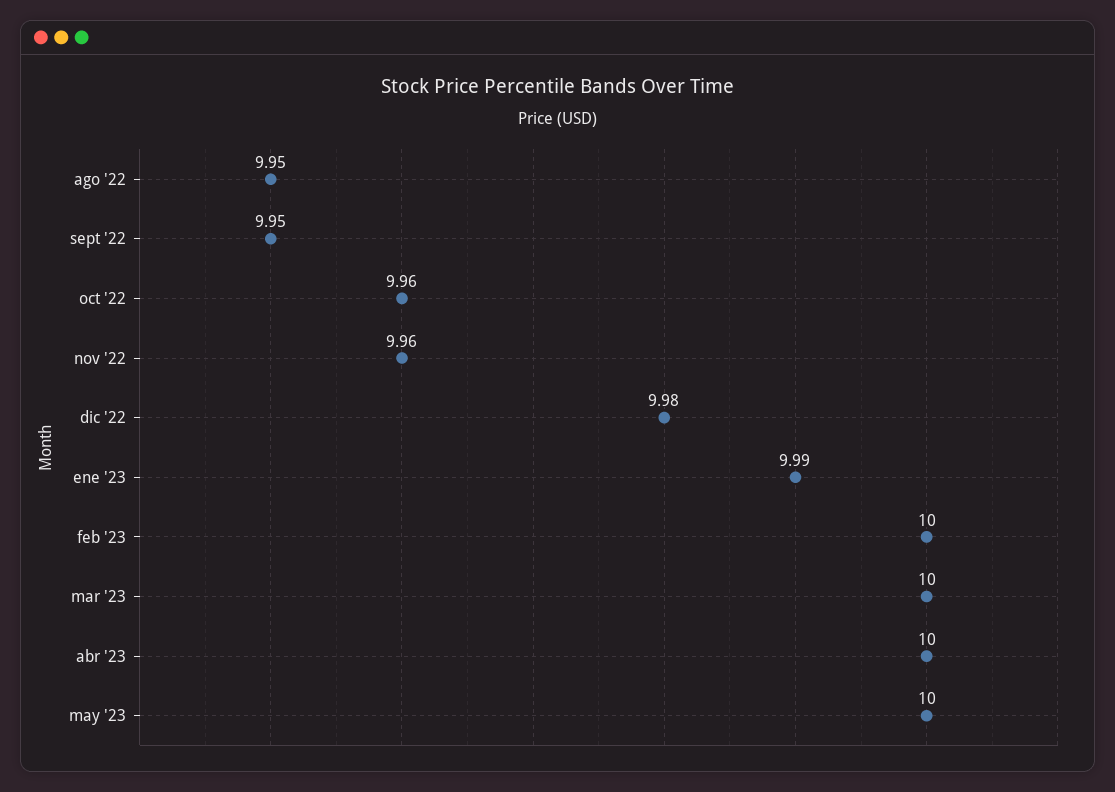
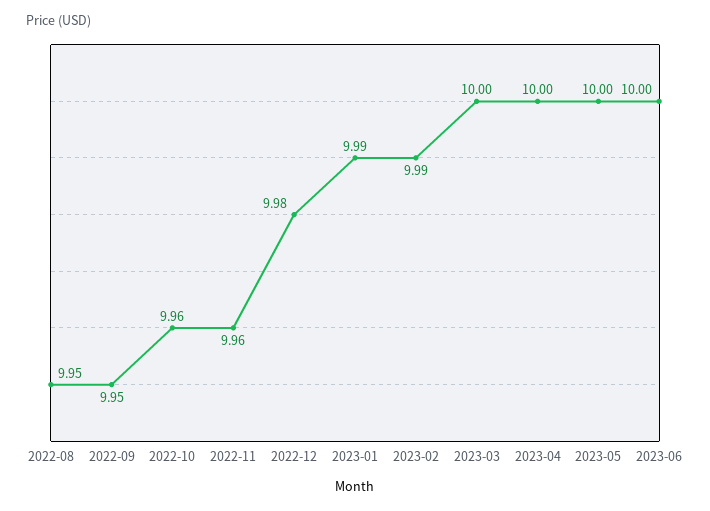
feb '23: 10 -> 9.99
2023-06: none -> 10

